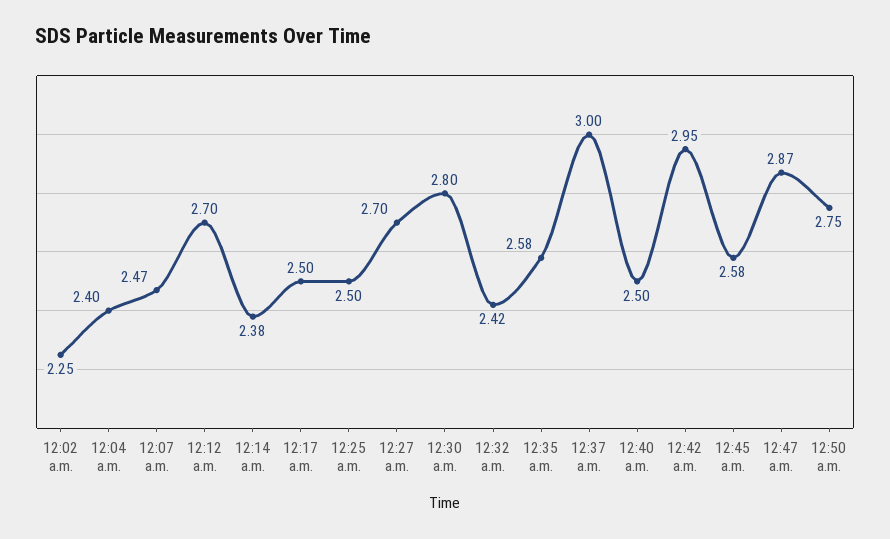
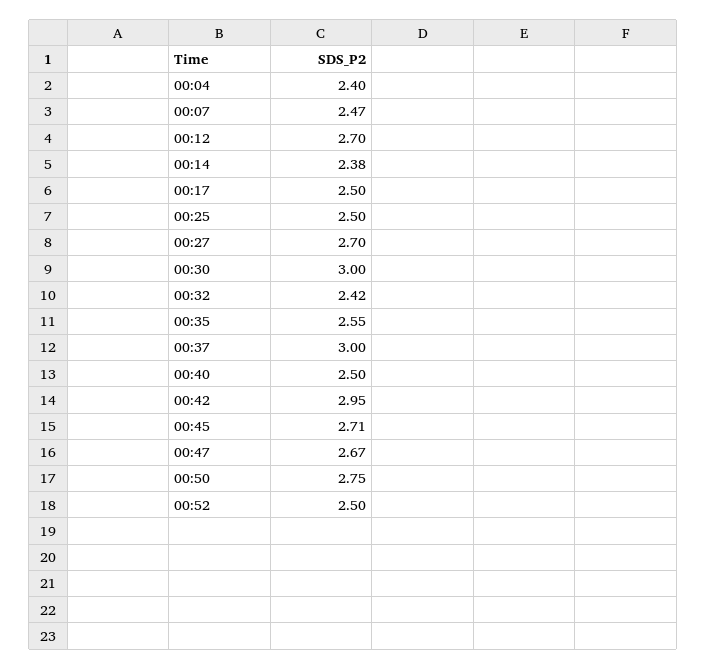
12:02 a.m.: 2.25 -> none
12:30 a.m.: 2.8 -> 3
12:35 a.m.: 2.58 -> 2.55
12:45 a.m.: 2.58 -> 2.71
12:47 a.m.: 2.87 -> 2.67
00:52: none -> 2.5

